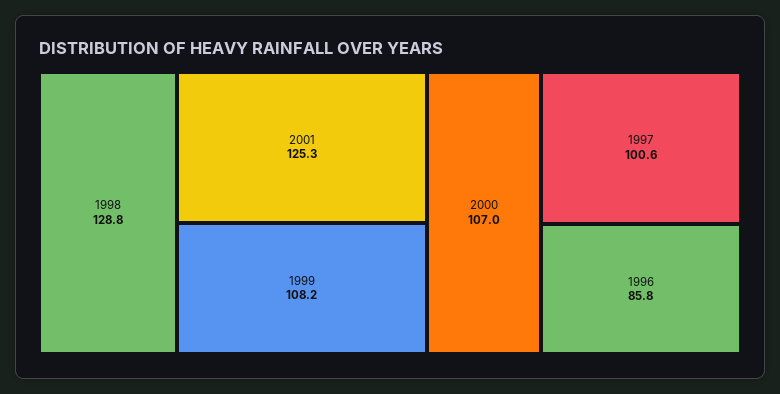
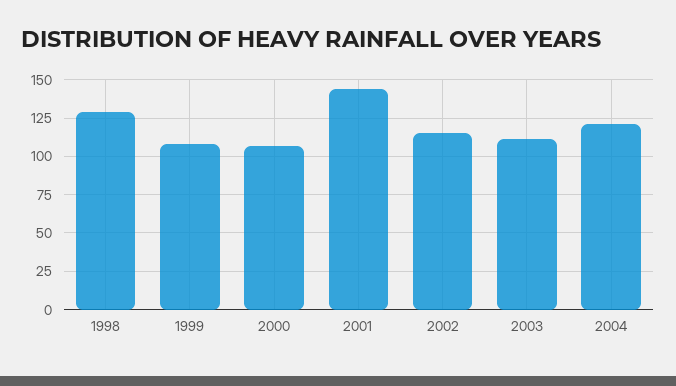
2001: 125.3 -> 145
1997: 100.6 -> none
1996: 85.8 -> none
2002: none -> 115
2003: none -> 110
2004: none -> 120

